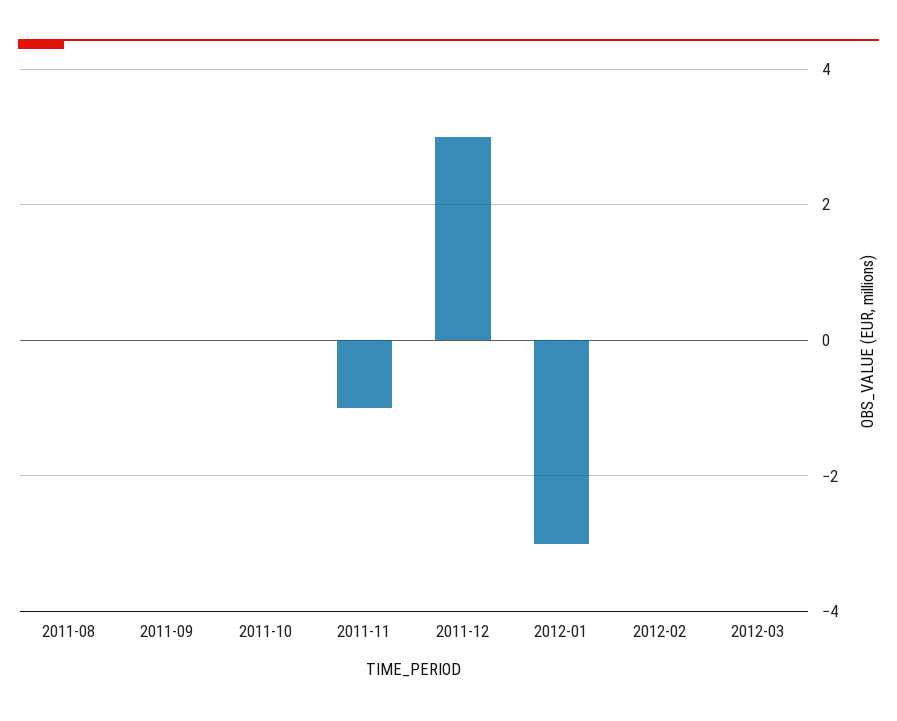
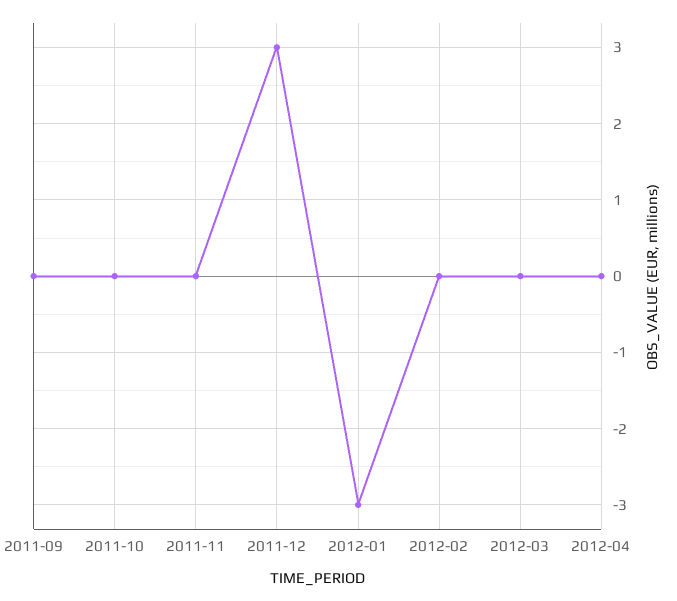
2011-08: 0 -> none
2011-11: -1 -> 0
2012-04: none -> 0

